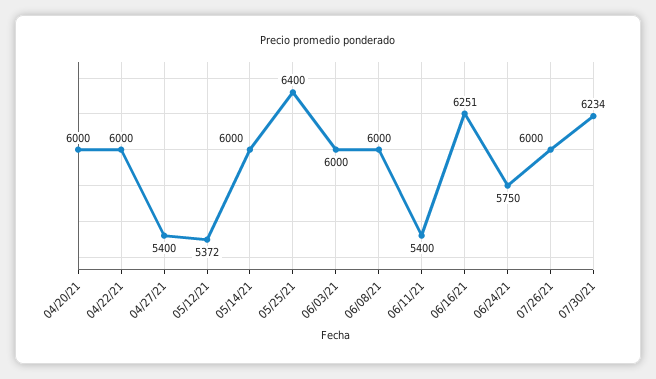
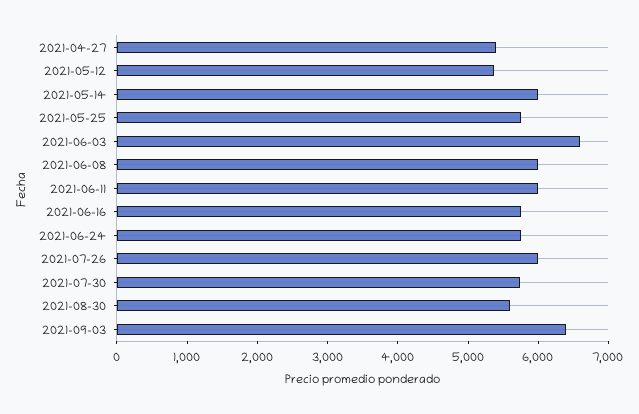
04/20/21: 6000 -> none
04/22/21: 6000 -> none
05/25/21: 6400 -> 5800
06/03/21: 6000 -> 6600
06/11/21: 5400 -> 6000
06/16/21: 6251 -> 5800
07/30/21: 6234 -> 5800
2021-08-30: none -> 5600
2021-09-03: none -> 6400

